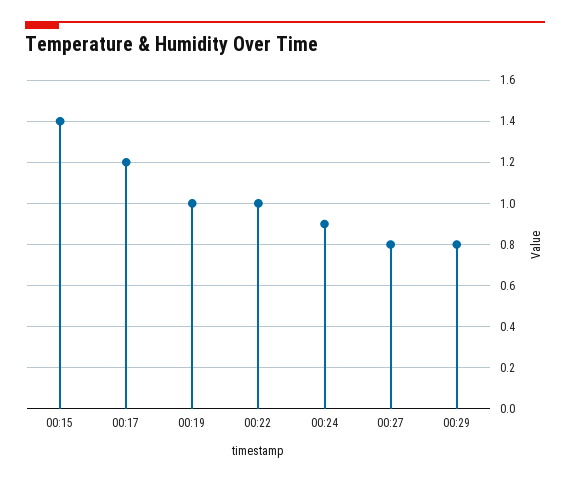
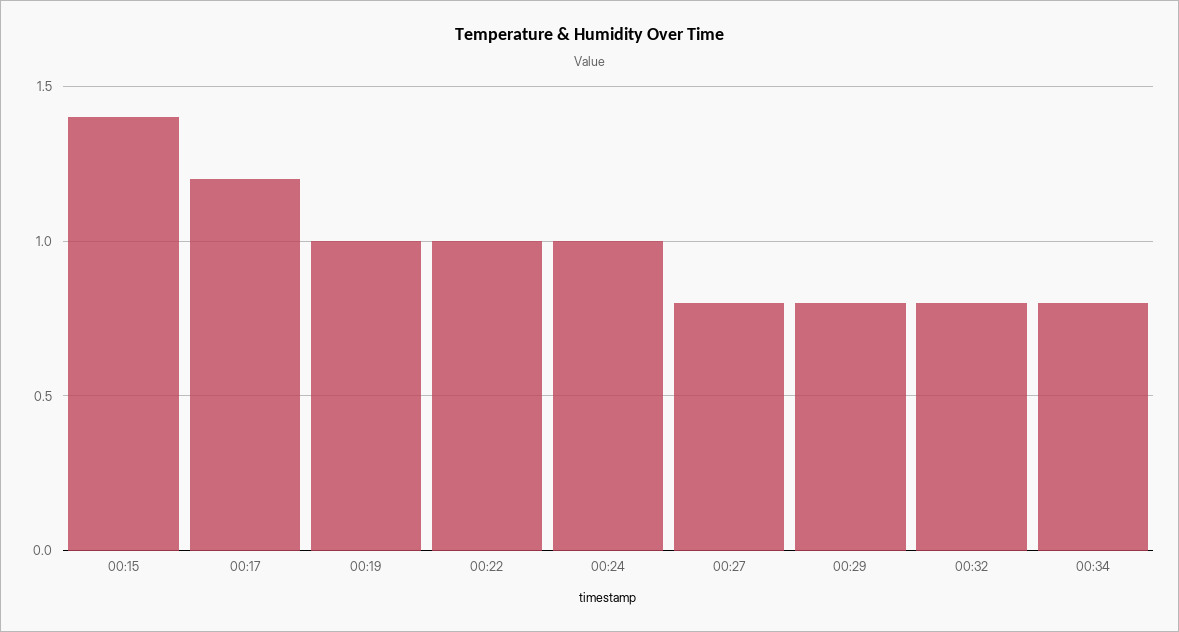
00:24: 0.9 -> 1
00:32: none -> 0.8
00:34: none -> 0.8

